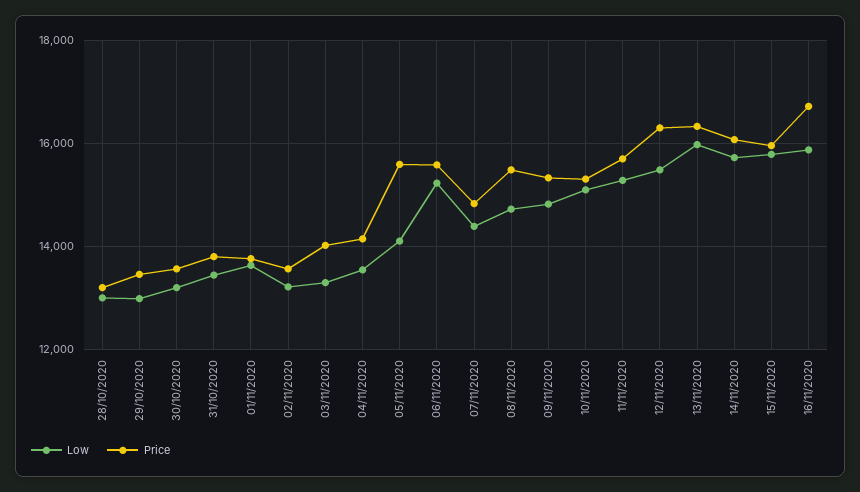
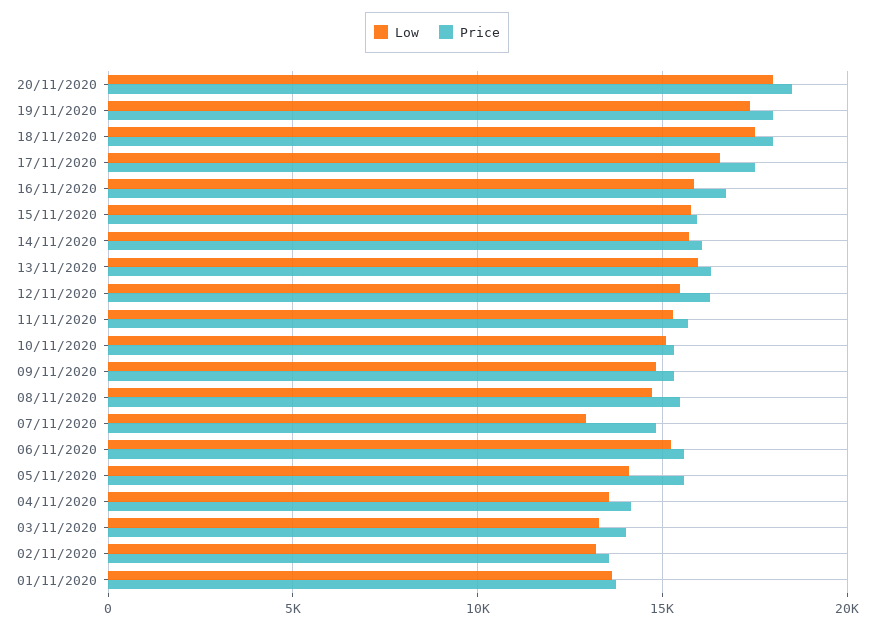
Low, 28/10/2020: 13000 -> none
Price, 28/10/2020: 13200 -> none
Low, 29/10/2020: 13000 -> none
Price, 29/10/2020: 13400 -> none
Low, 30/10/2020: 13200 -> none
Price, 30/10/2020: 13600 -> none
Low, 31/10/2020: 13400 -> none
Price, 31/10/2020: 13800 -> none
Low, 07/11/2020: 14400 -> 13000
Low, 20/11/2020: none -> 18000
Price, 20/11/2020: none -> 18500
Low, 19/11/2020: none -> 17500
Price, 19/11/2020: none -> 18000
Low, 18/11/2020: none -> 17500
Price, 18/11/2020: none -> 18000
Low, 17/11/2020: none -> 16500
Price, 17/11/2020: none -> 17500

